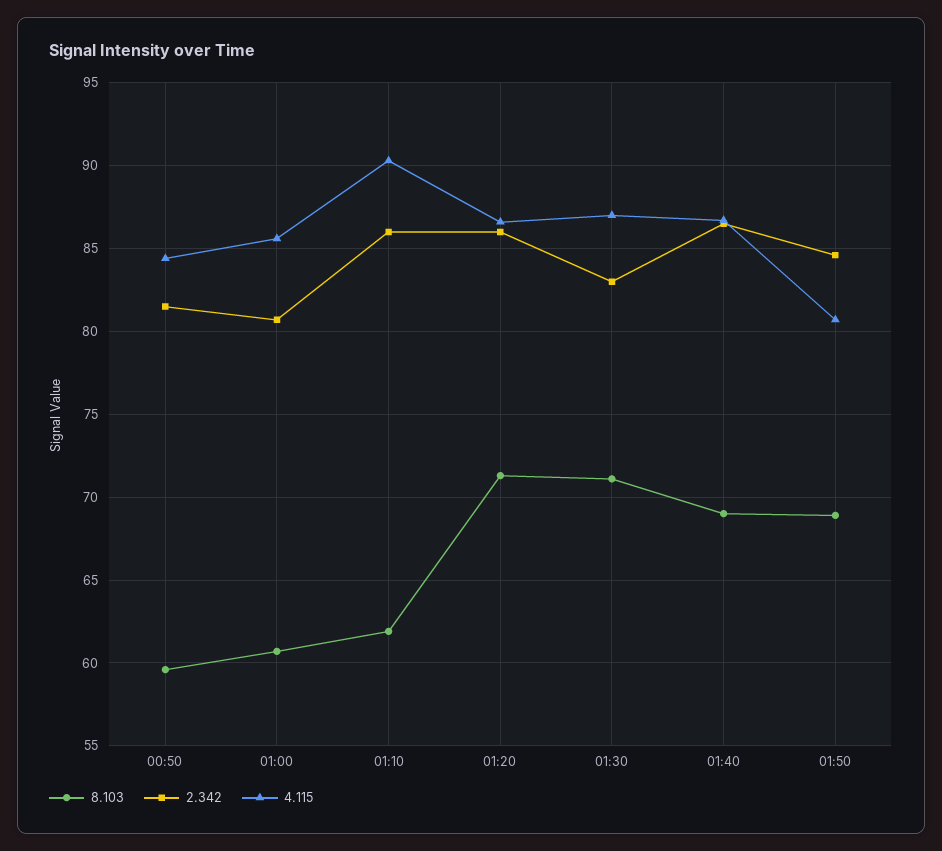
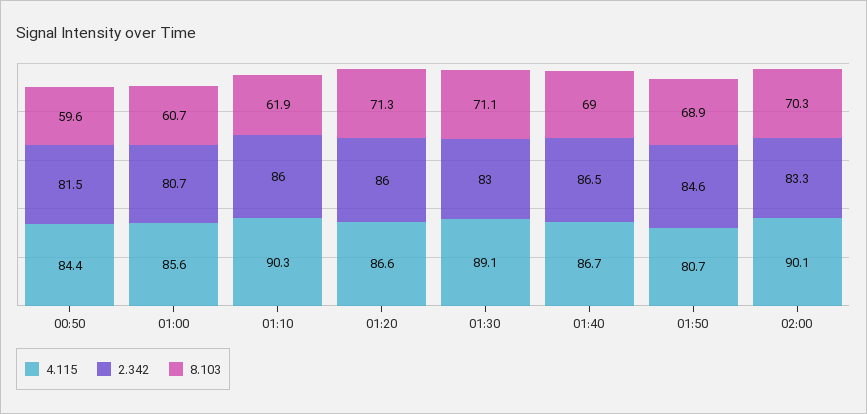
4.115, 01:30: 87 -> 89.1
4.115, 02:00: none -> 90.1
2.342, 02:00: none -> 83.3
8.103, 02:00: none -> 70.3

